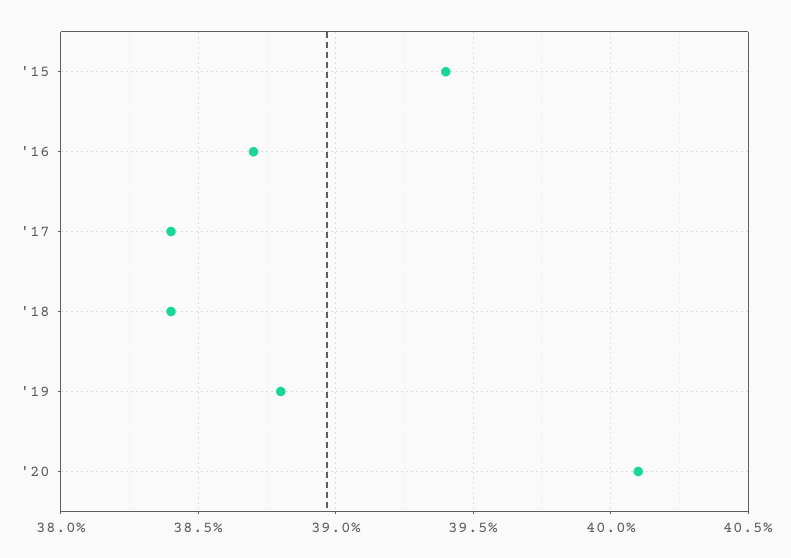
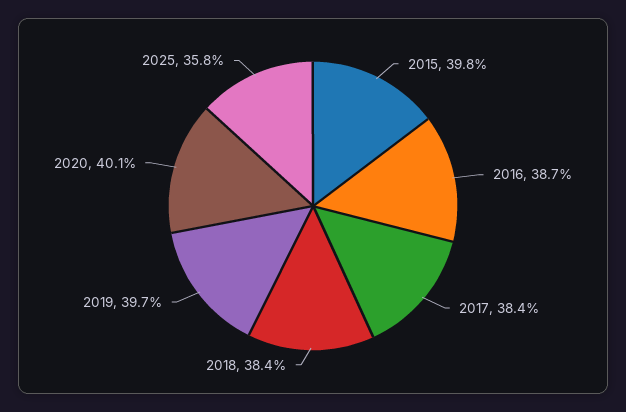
'15: 39.4 -> 39.8
'19: 38.8 -> 39.7
2025: none -> 35.8

